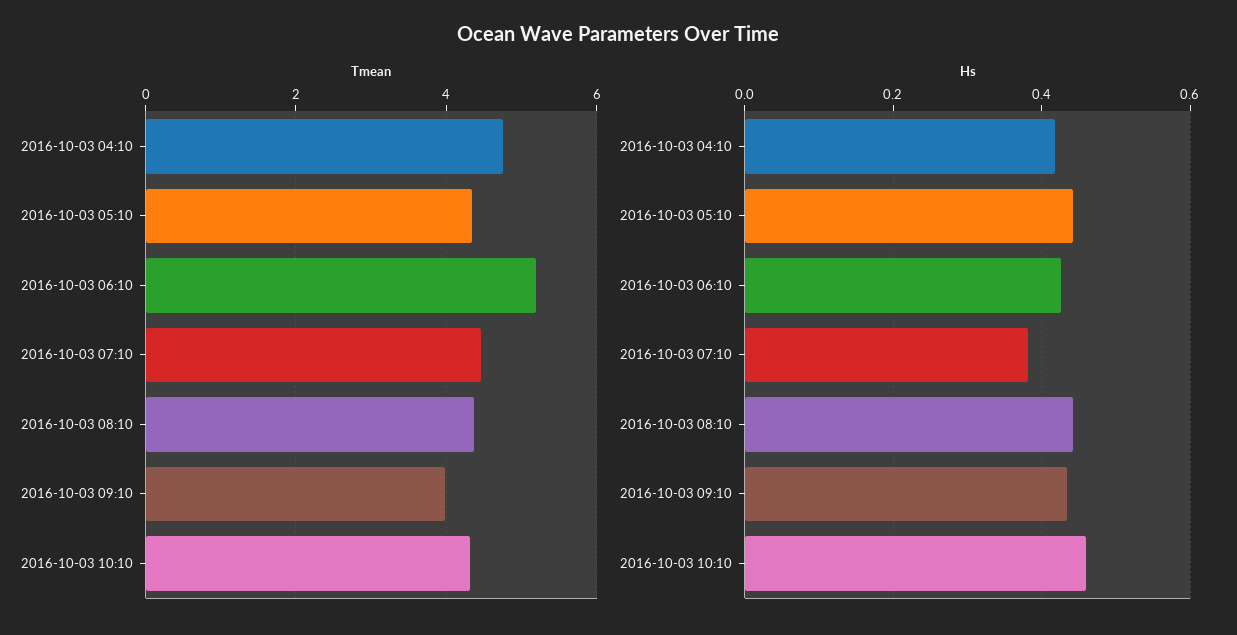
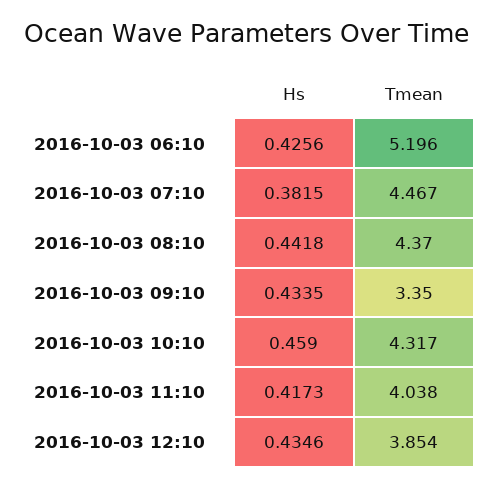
Tmean, 2016-10-03 04:10: 4.8 -> none
Tmean, 2016-10-03 05:10: 4.4 -> none
Tmean, 2016-10-03 09:10: 4 -> 3.35
Hs, 2016-10-03 04:10: 0.42 -> none
Hs, 2016-10-03 05:10: 0.44 -> none
Hs, 2016-10-03 11:10: none -> 0.4173
Tmean, 2016-10-03 11:10: none -> 4.038
Hs, 2016-10-03 12:10: none -> 0.4346
Tmean, 2016-10-03 12:10: none -> 3.854

